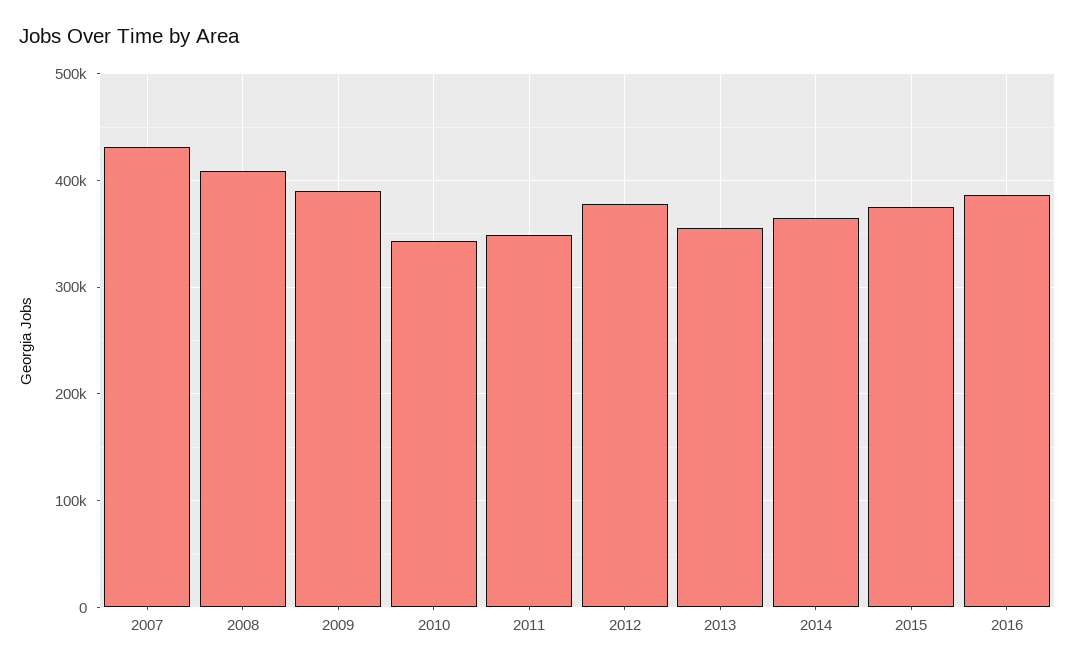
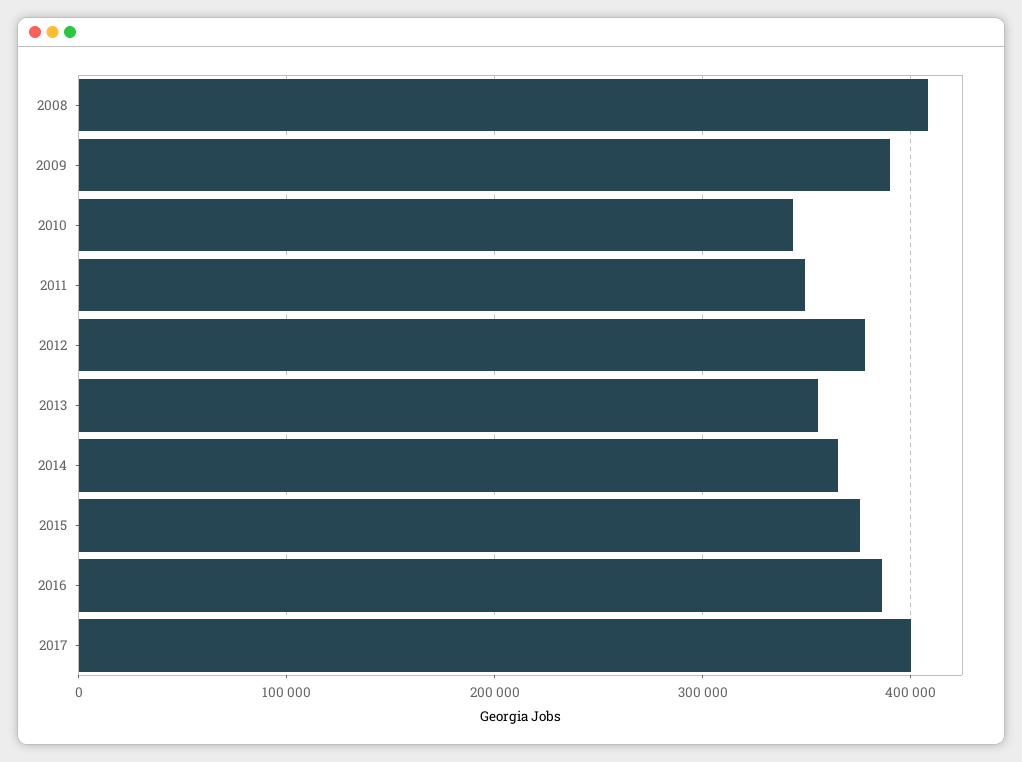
2007: 430000 -> none
2017: none -> 400000

